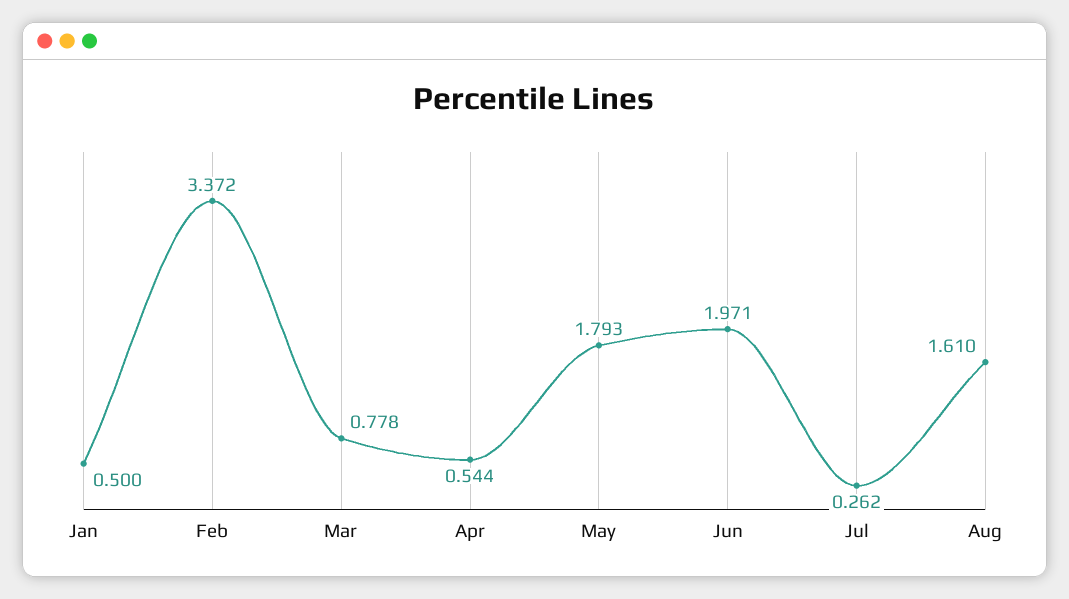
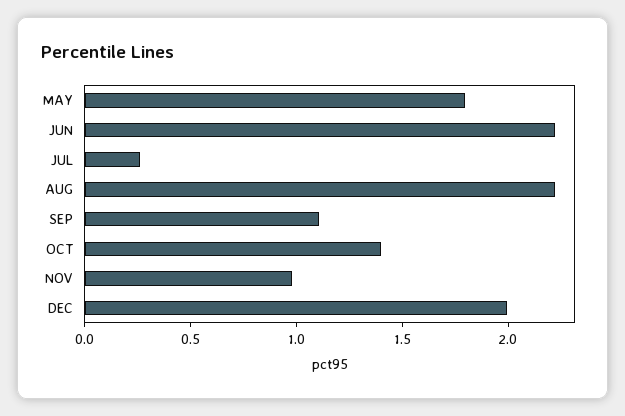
Jan: 0.5 -> none
Feb: 3.372 -> none
Mar: 0.778 -> none
Apr: 0.544 -> none
Jun: 1.971 -> 2.2
Aug: 1.61 -> 2.2
SEP: none -> 1.1
OCT: none -> 1.4
NOV: none -> 1
DEC: none -> 2

